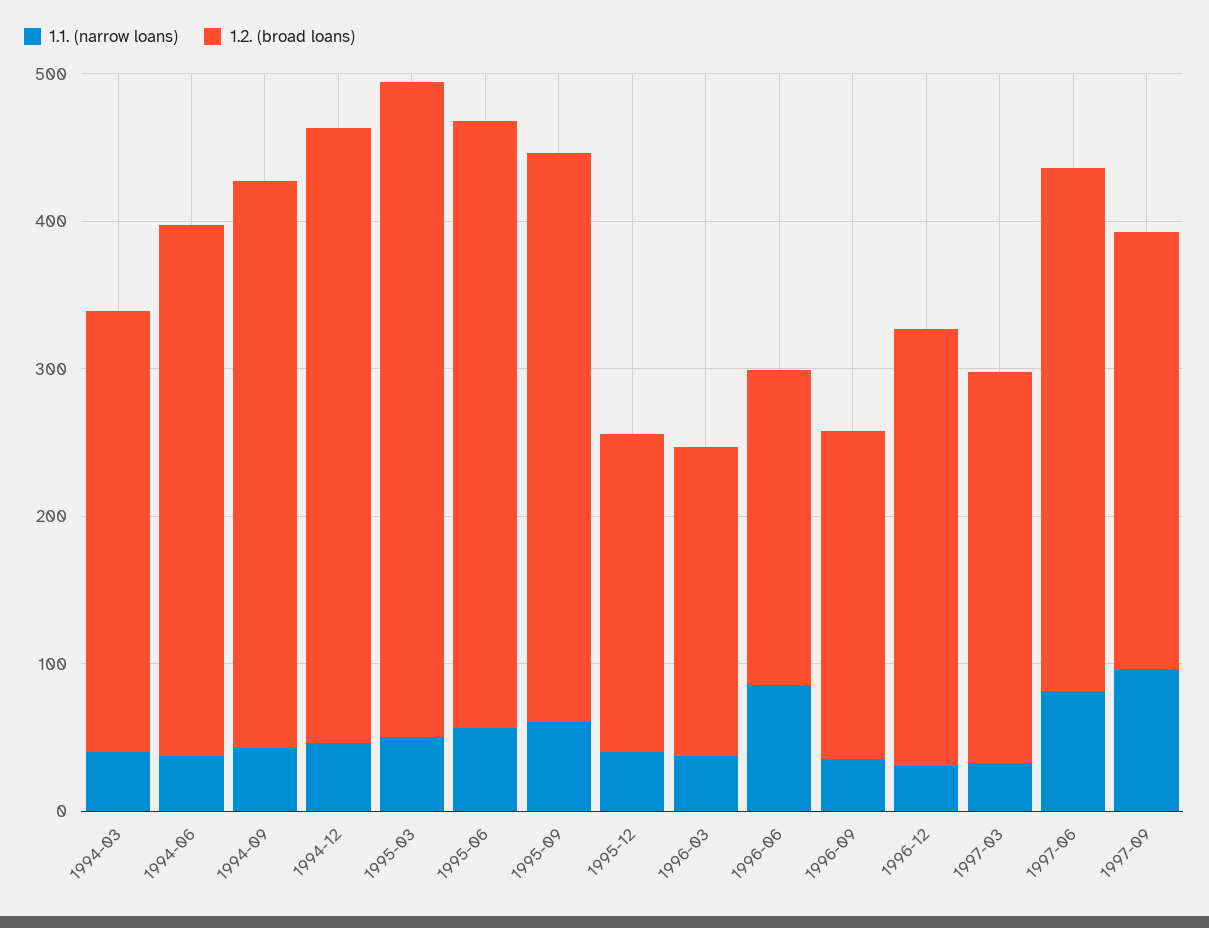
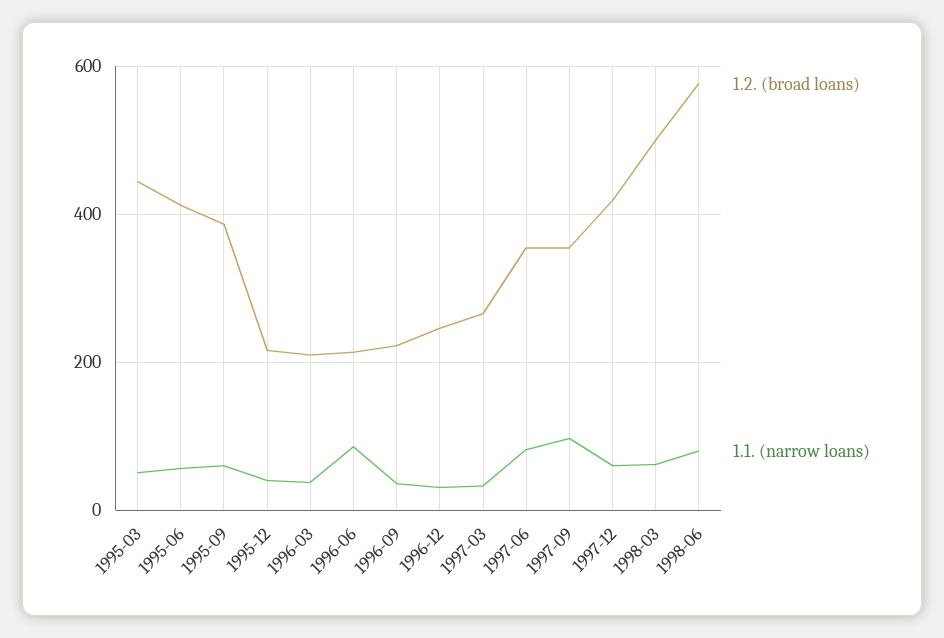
1.1. (narrow loans), 1994-03: 40 -> none
1.2. (broad loans), 1994-03: 300 -> none
1.1. (narrow loans), 1994-06: 40 -> none
1.2. (broad loans), 1994-06: 360 -> none
1.1. (narrow loans), 1994-09: 40 -> none
1.2. (broad loans), 1994-09: 380 -> none
1.1. (narrow loans), 1994-12: 40 -> none
1.2. (broad loans), 1994-12: 420 -> none
1.2. (broad loans), 1996-12: 300 -> 240
1.2. (broad loans), 1997-09: 300 -> 360
1.2. (broad loans), 1997-12: none -> 420
1.1. (narrow loans), 1997-12: none -> 60
1.2. (broad loans), 1998-03: none -> 500
1.1. (narrow loans), 1998-03: none -> 60
1.2. (broad loans), 1998-06: none -> 580
1.1. (narrow loans), 1998-06: none -> 80

